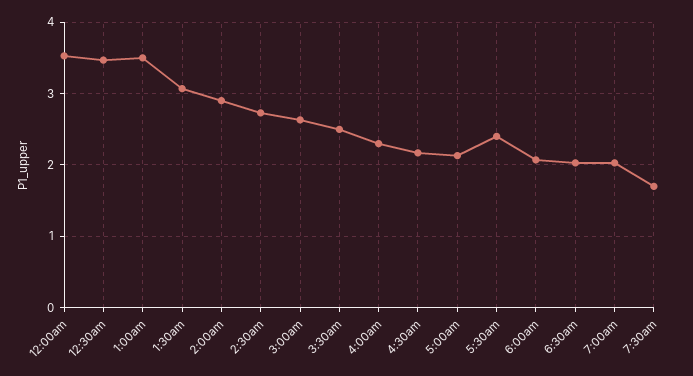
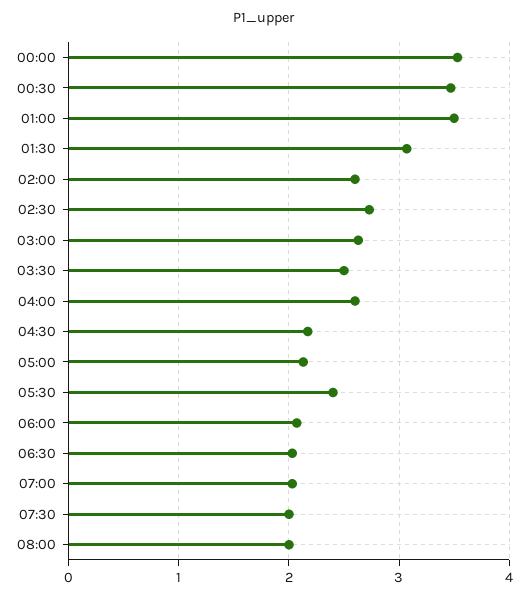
2:00am: 2.9 -> 2.6
4:00am: 2.3 -> 2.6
7:30am: 1.7 -> 2
08:00: none -> 2

